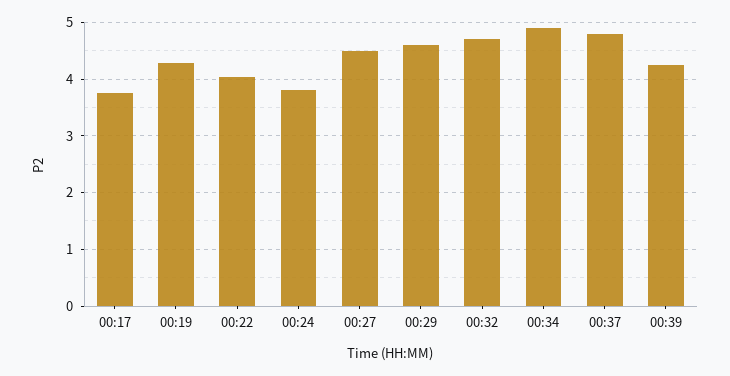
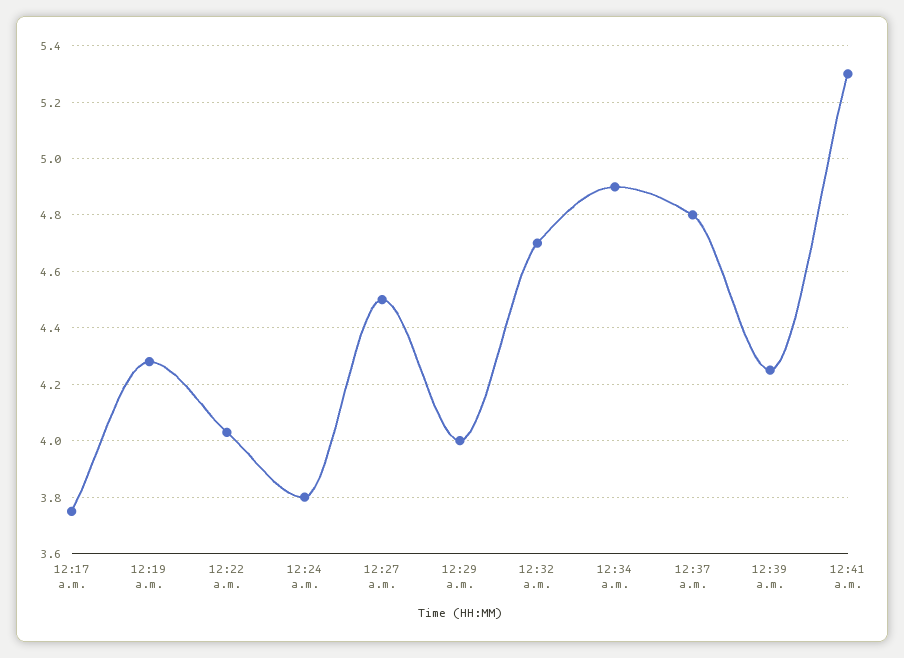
00:29: 4.6 -> 4
12:41 a.m.: none -> 5.3

